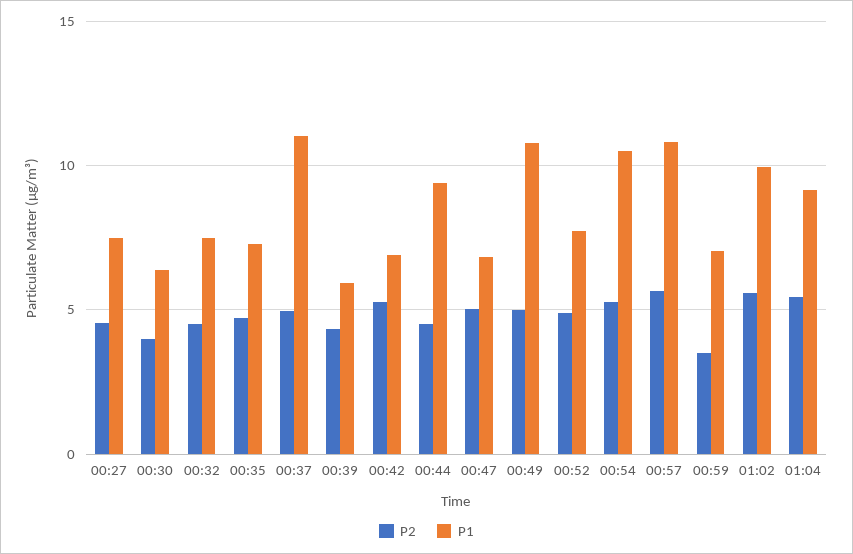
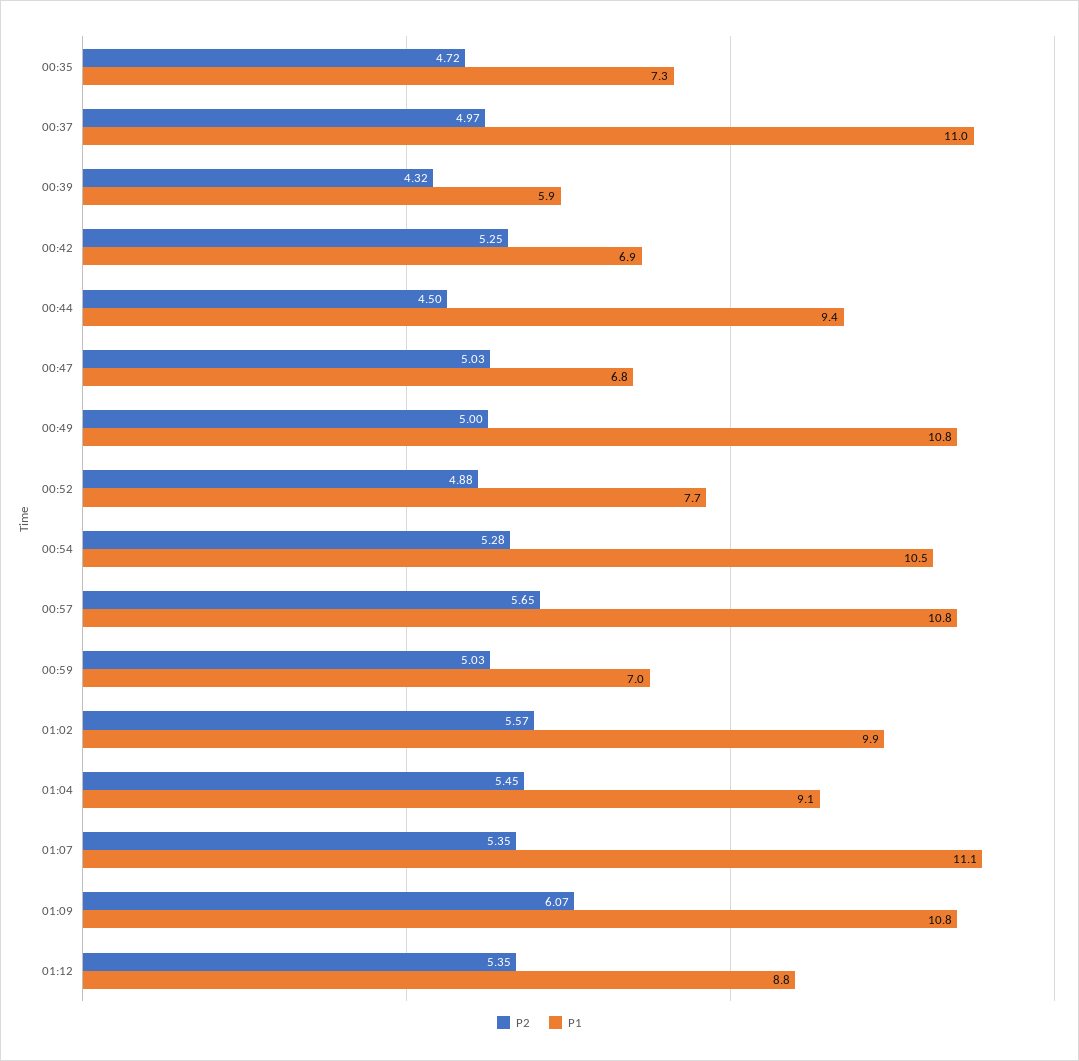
P2, 00:27: 4.5 -> none
P1, 00:27: 7.5 -> none
P2, 00:30: 4 -> none
P1, 00:30: 6.5 -> none
P2, 00:32: 4.5 -> none
P1, 00:32: 7.5 -> none
P2, 00:59: 3.5 -> 5.03
P2, 01:07: none -> 5.35
P1, 01:07: none -> 11.1
P2, 01:09: none -> 6.07
P1, 01:09: none -> 10.8
P2, 01:12: none -> 5.35
P1, 01:12: none -> 8.8

